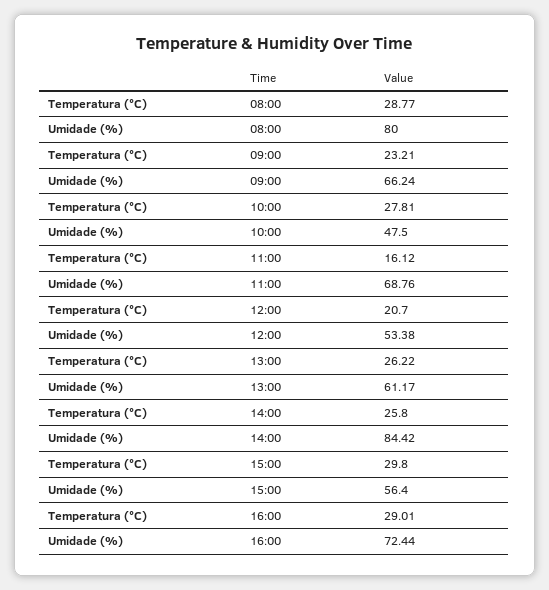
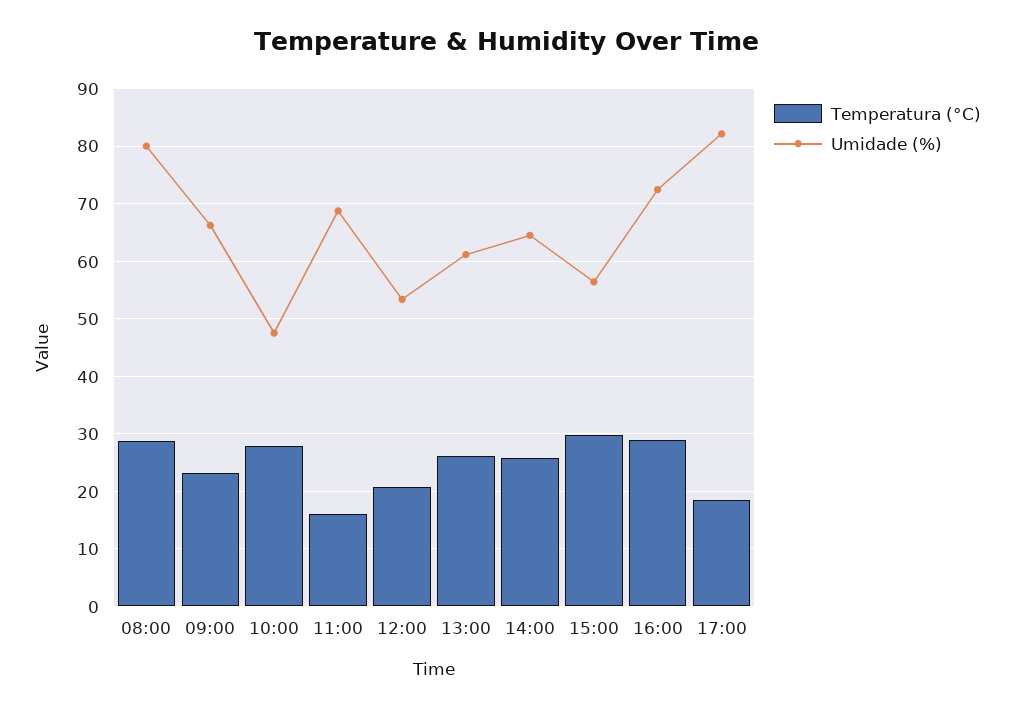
Umidade (%), 14:00: 84.42 -> 64
Temperatura (°C), 17:00: none -> 18
Umidade (%), 17:00: none -> 82

